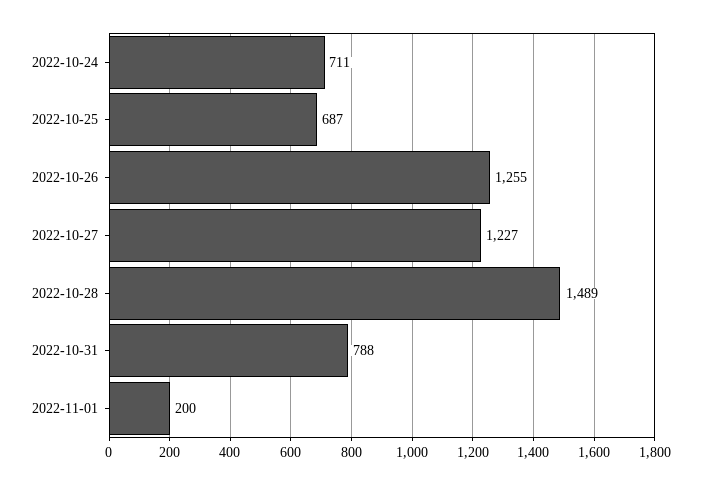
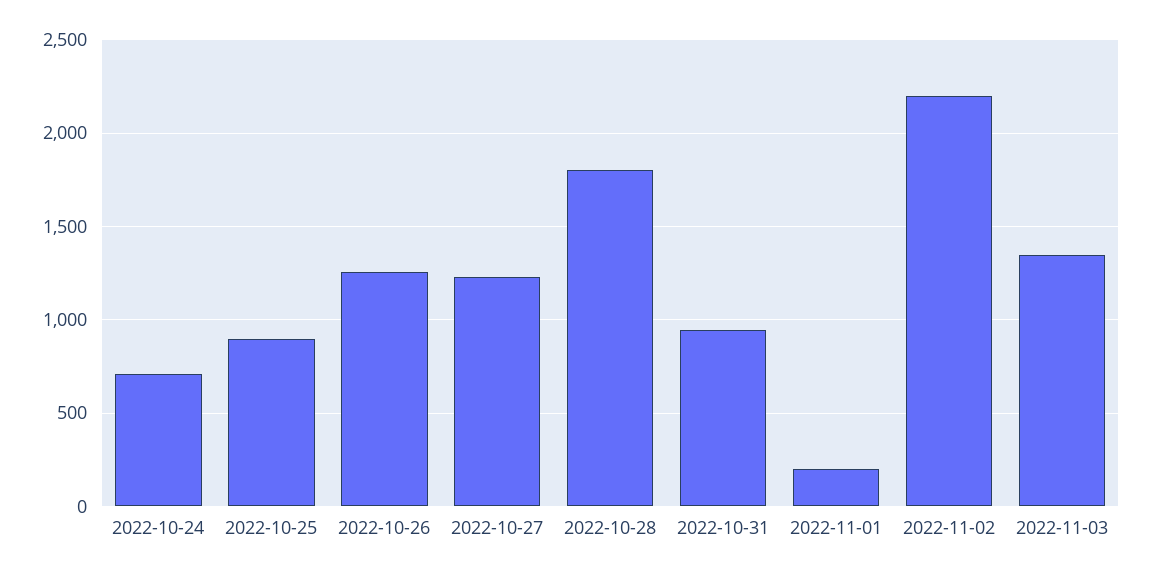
2022-10-25: 687 -> 900
2022-10-28: 1489 -> 1800
2022-10-31: 788 -> 950
2022-11-02: none -> 2200
2022-11-03: none -> 1350

